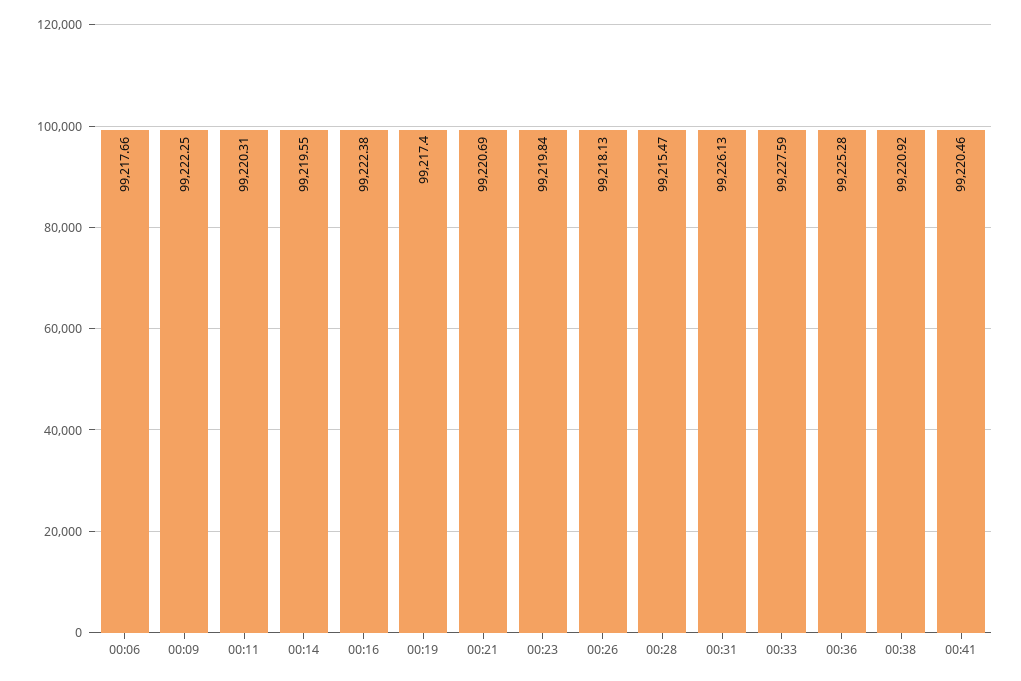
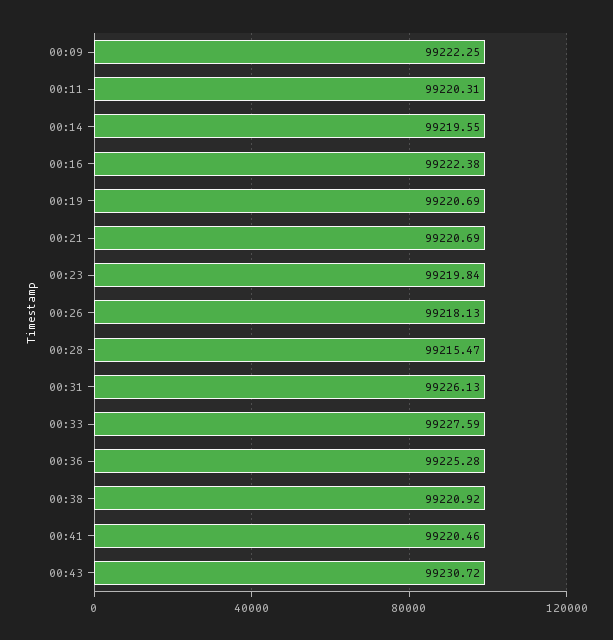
00:06: 99217.66 -> none
00:19: 99217.4 -> 99220.69
00:43: none -> 99230.72

